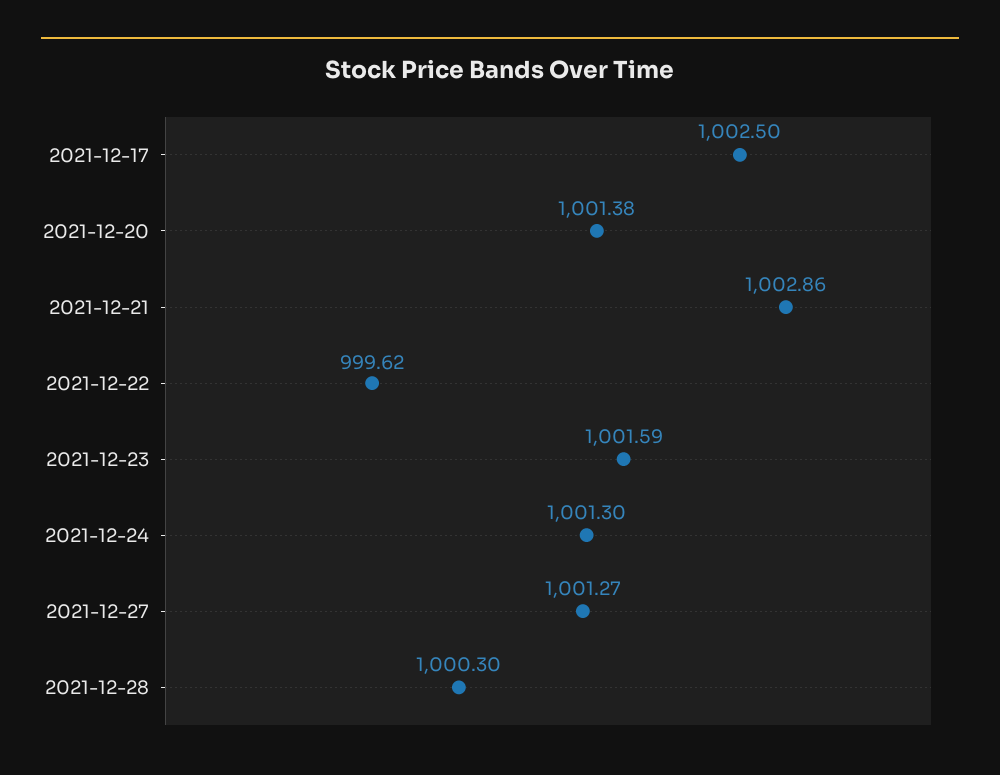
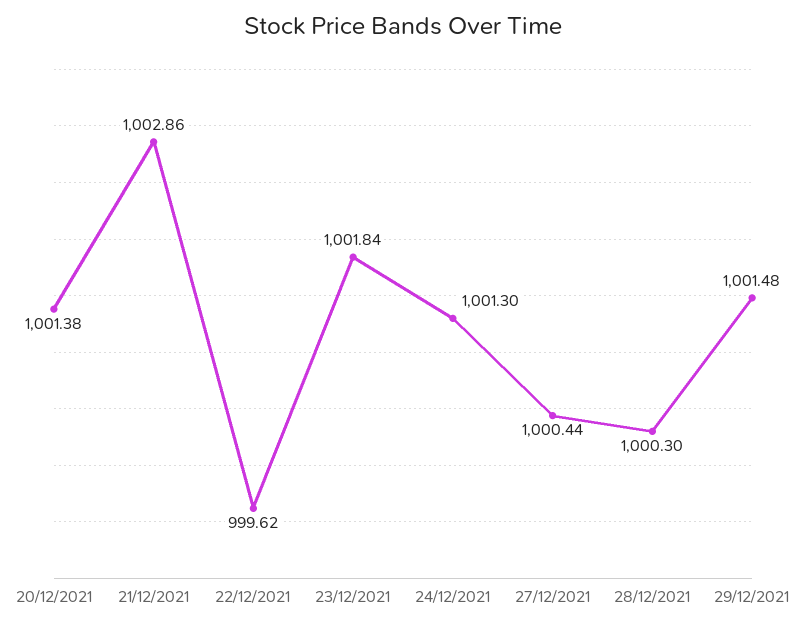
2021-12-17: 1002.5 -> none
2021-12-23: 1001.59 -> 1001.84
2021-12-27: 1001.27 -> 1000.44
29/12/2021: none -> 1001.48

